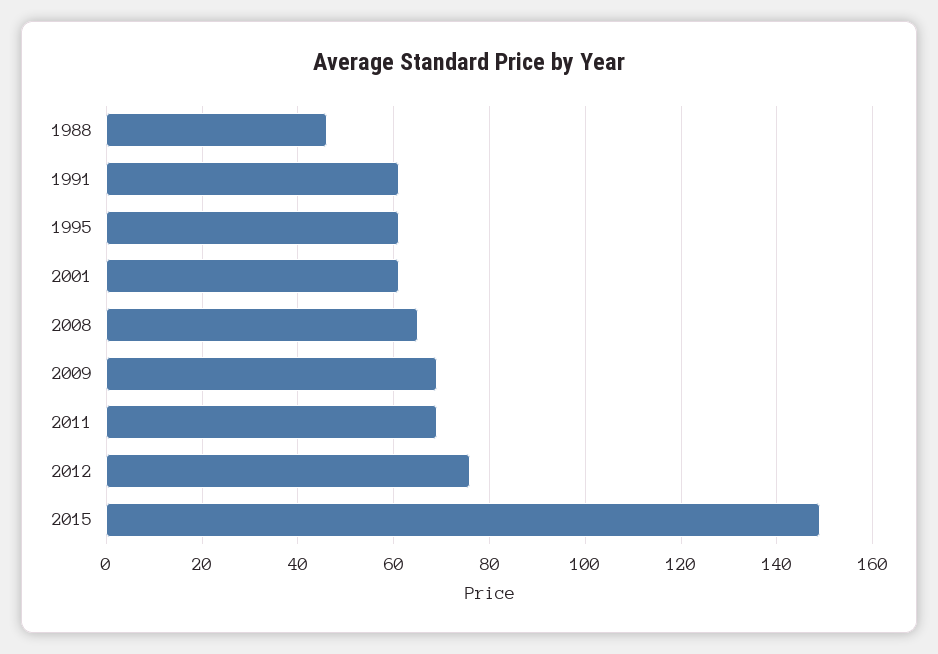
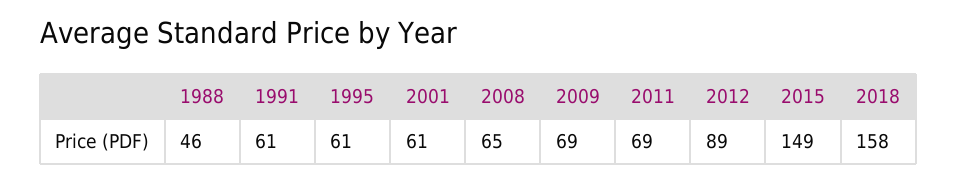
2012: 75 -> 89
2018: none -> 158

